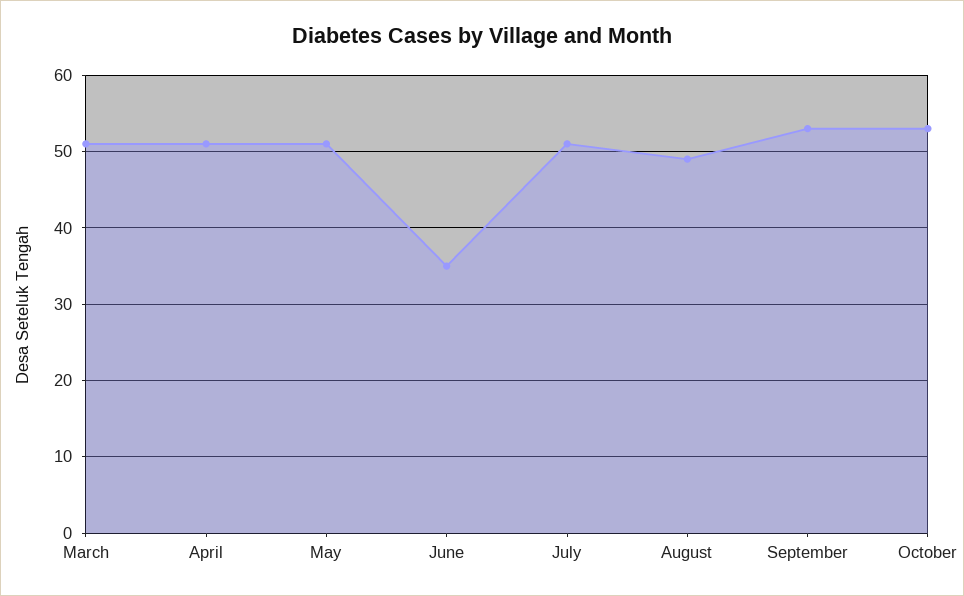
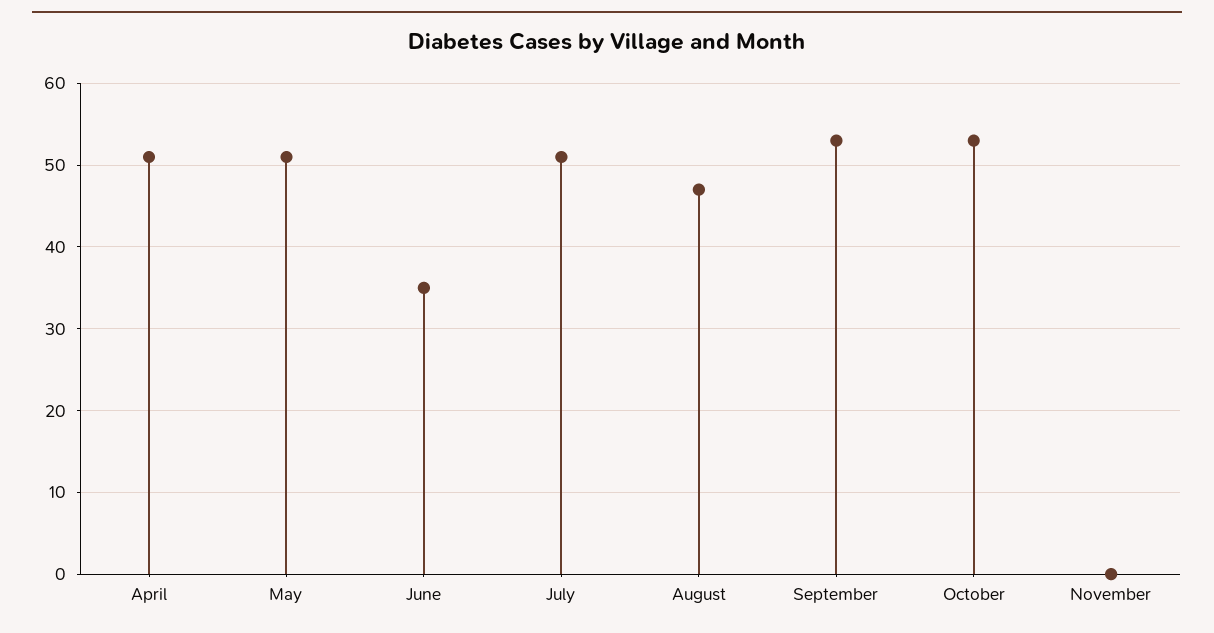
March: 51 -> none
August: 49 -> 47
November: none -> 0

